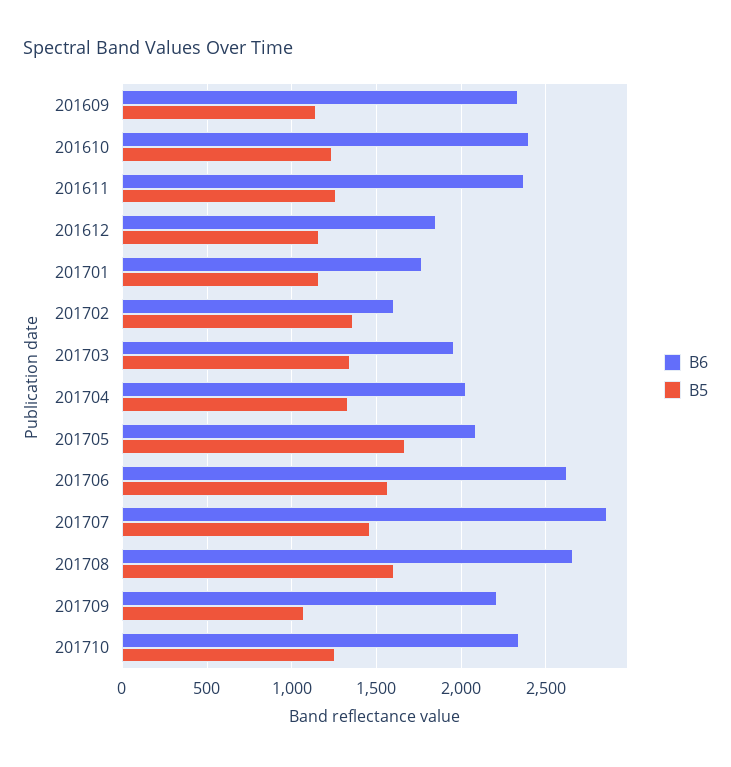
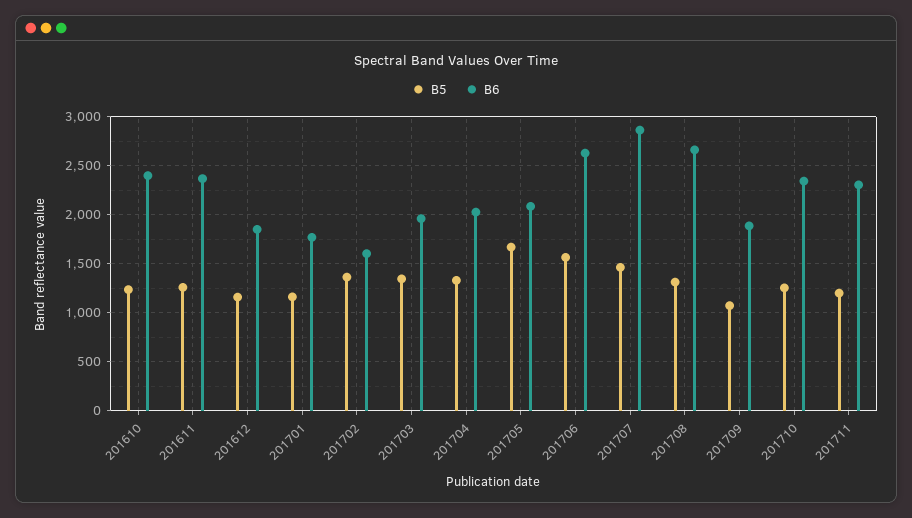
B6, 201609: 2350 -> none
B5, 201609: 1150 -> none
B5, 201708: 1600 -> 1300
B6, 201709: 2200 -> 1900
B5, 201711: none -> 1200
B6, 201711: none -> 2300

